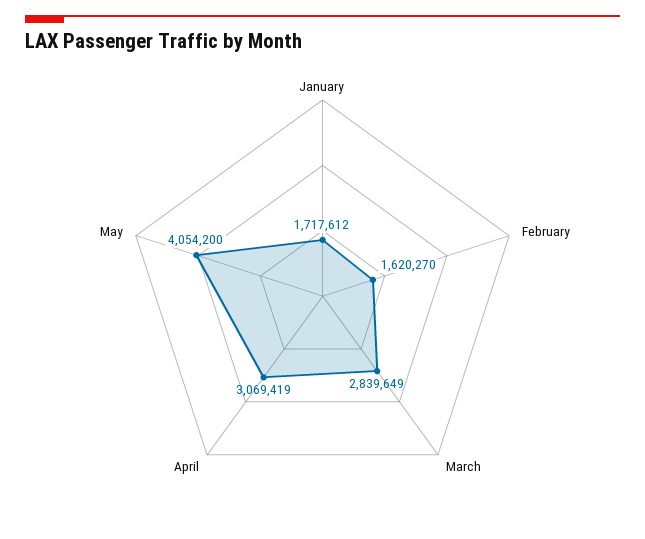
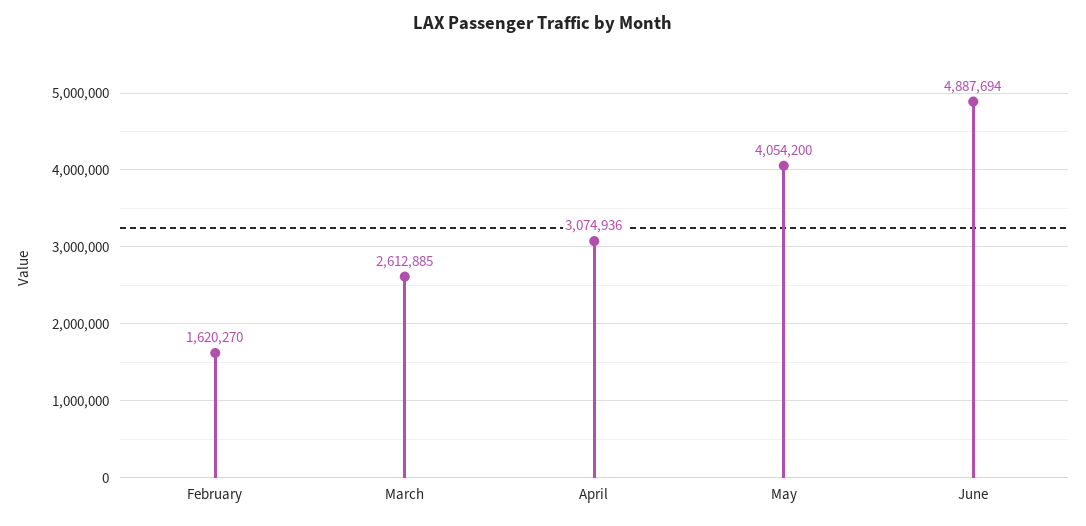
January: 1717612 -> none
March: 2839649 -> 2612885
April: 3069419 -> 3074936
June: none -> 4887694

